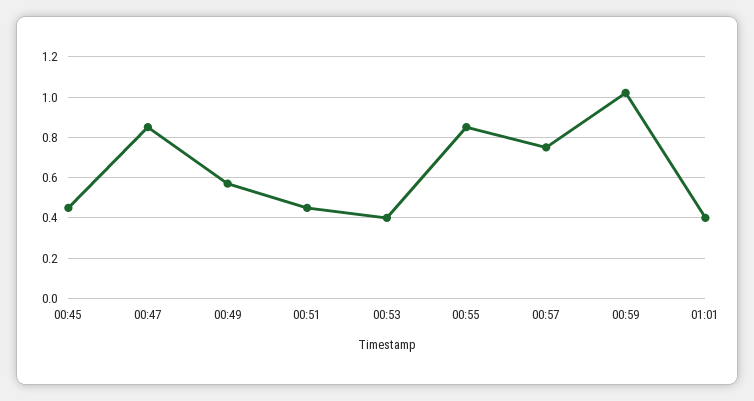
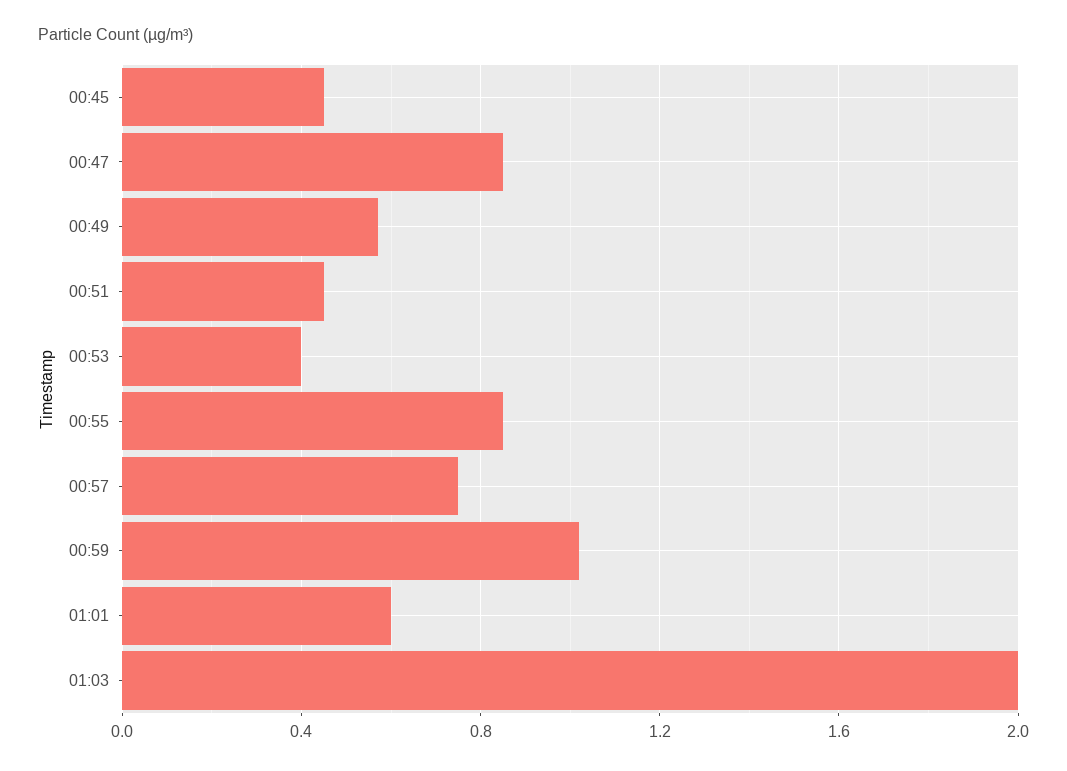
01:01: 0.4 -> 0.6
01:03: none -> 2

